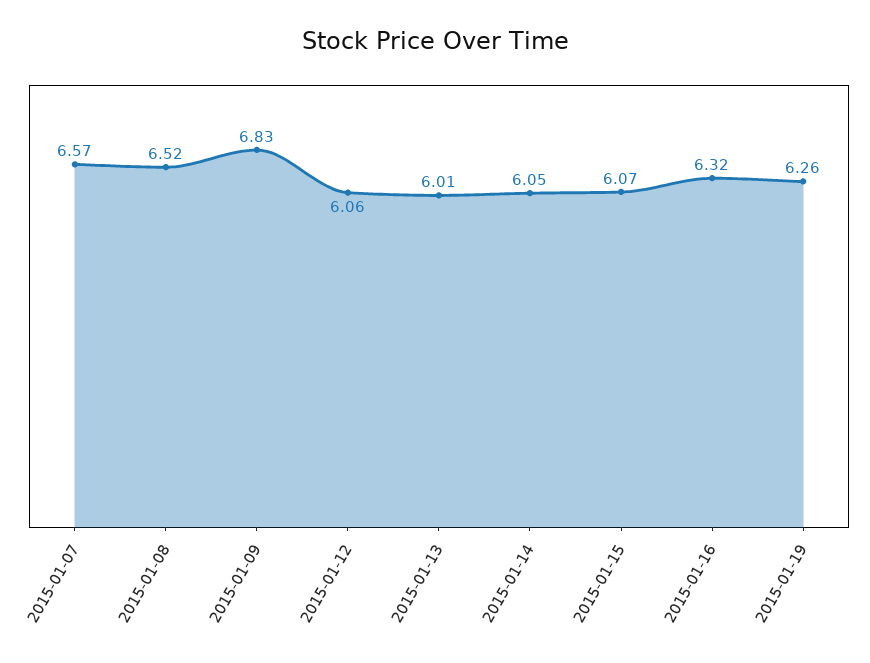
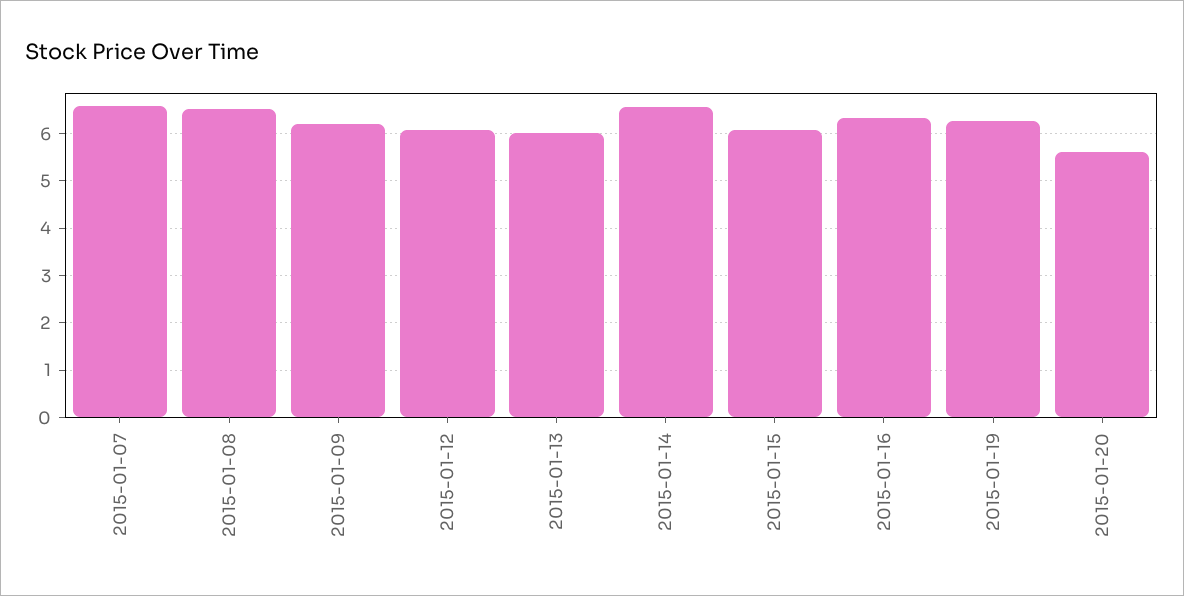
2015-01-09: 6.83 -> 6.2
2015-01-14: 6.05 -> 6.6
2015-01-20: none -> 5.6

